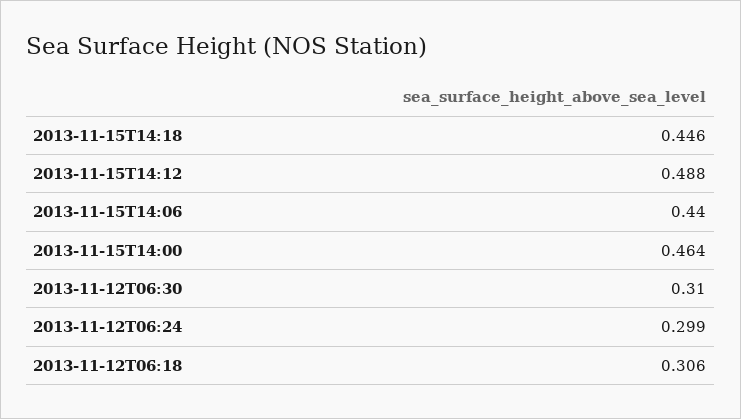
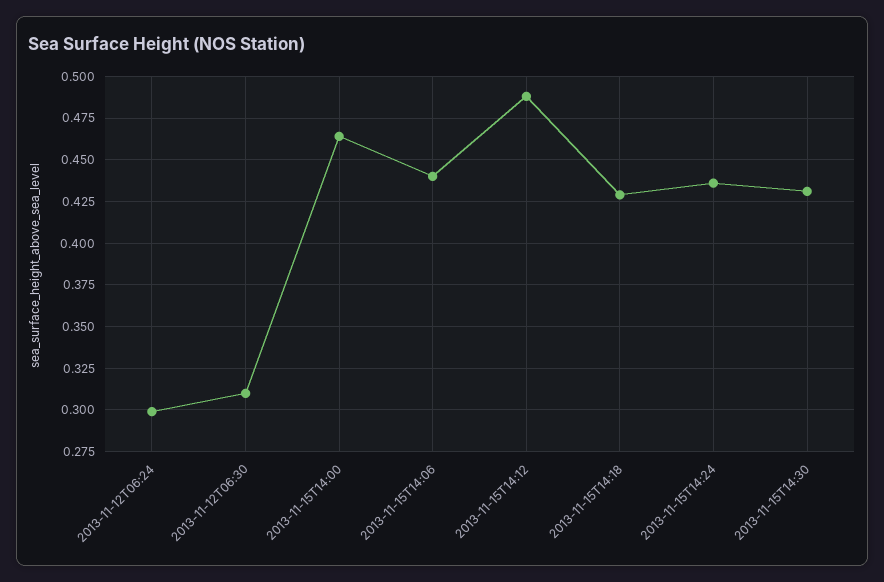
2013-11-15T14:18: 0.446 -> 0.43
2013-11-12T06:18: 0.306 -> none
2013-11-15T14:24: none -> 0.435
2013-11-15T14:30: none -> 0.43

